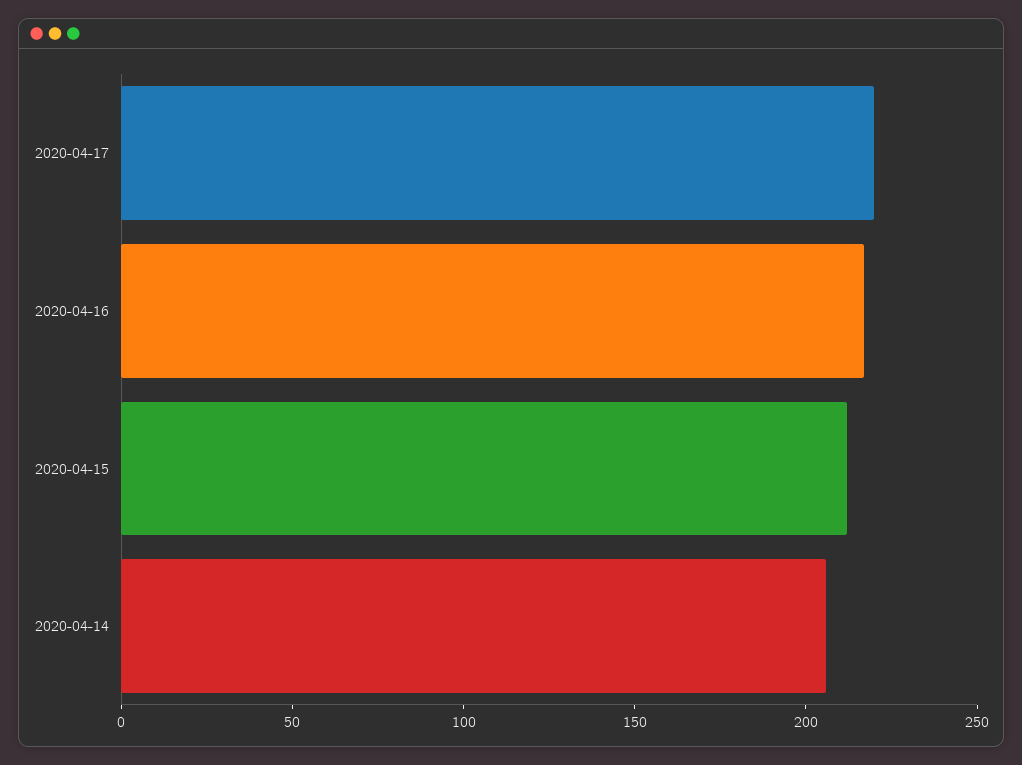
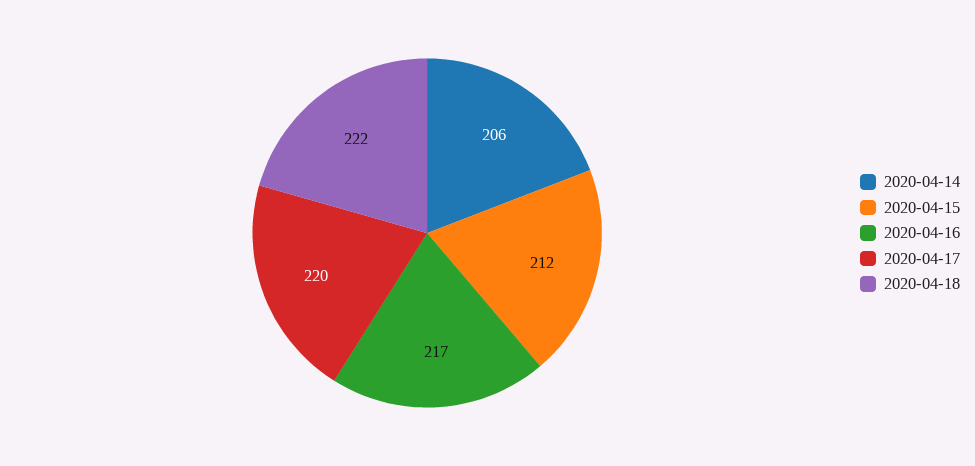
2020-04-18: none -> 222

